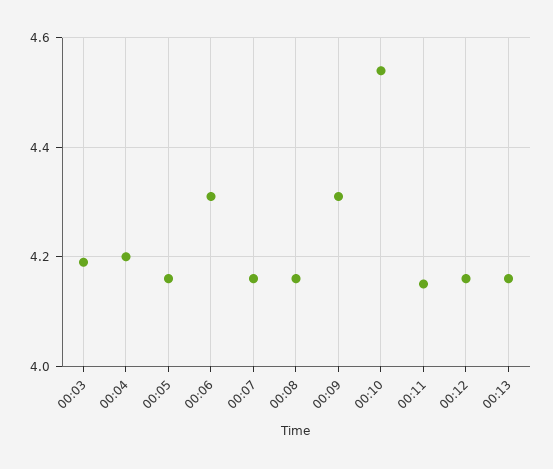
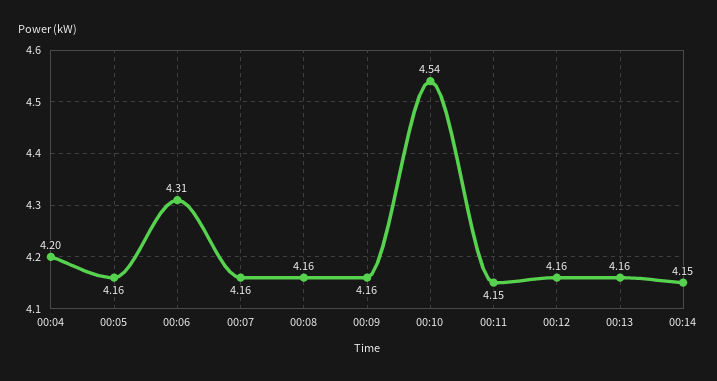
00:03: 4.2 -> none
00:09: 4.3 -> 4.16
00:14: none -> 4.15

